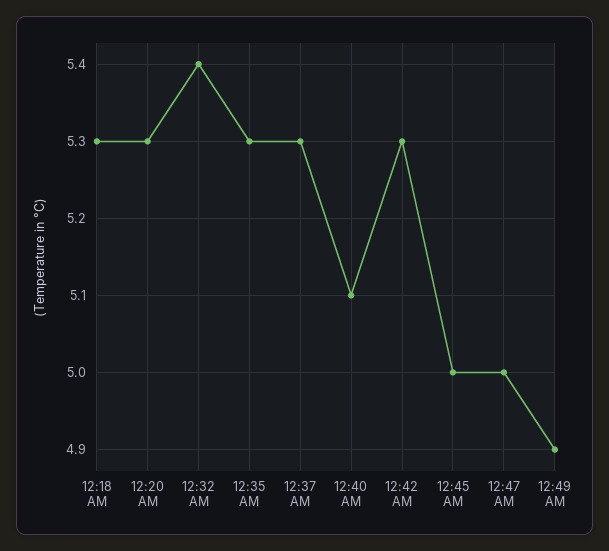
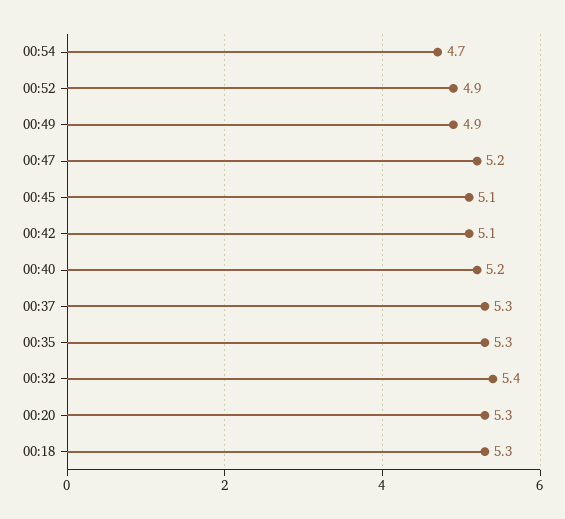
12:40 AM: 5.1 -> 5.2
12:42 AM: 5.3 -> 5.1
12:45 AM: 5 -> 5.1
12:47 AM: 5 -> 5.2
00:54: none -> 4.7
00:52: none -> 4.9

